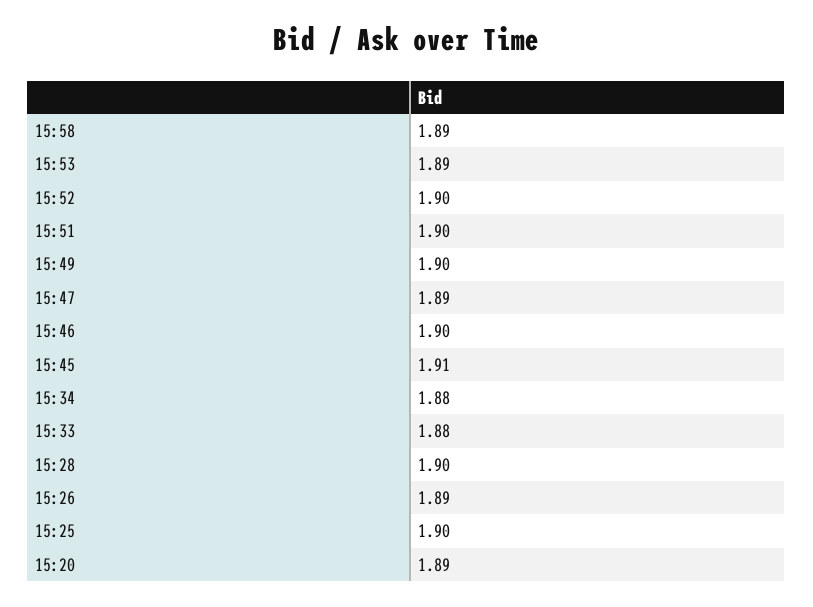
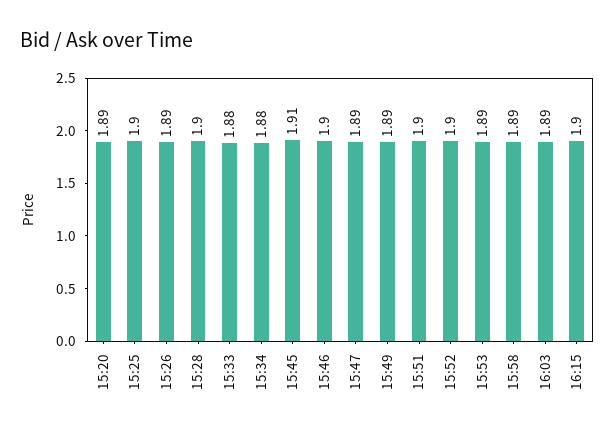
15:49: 1.9 -> 1.89
16:03: none -> 1.89
16:15: none -> 1.9

